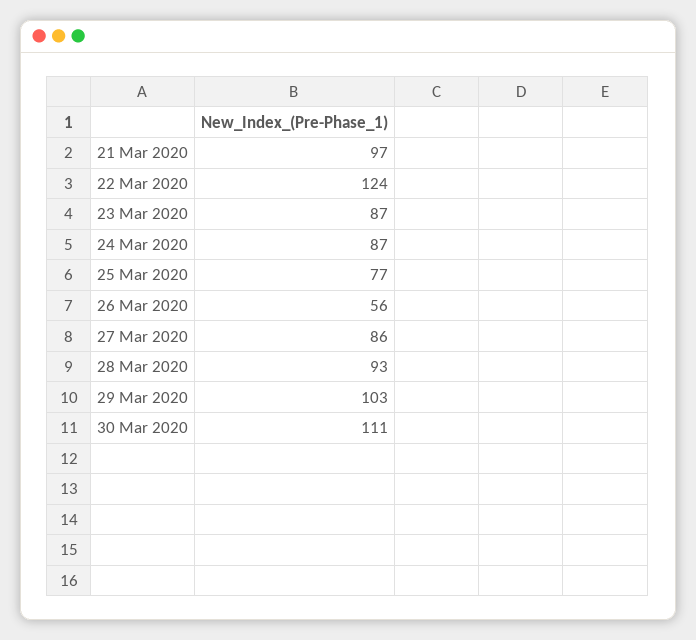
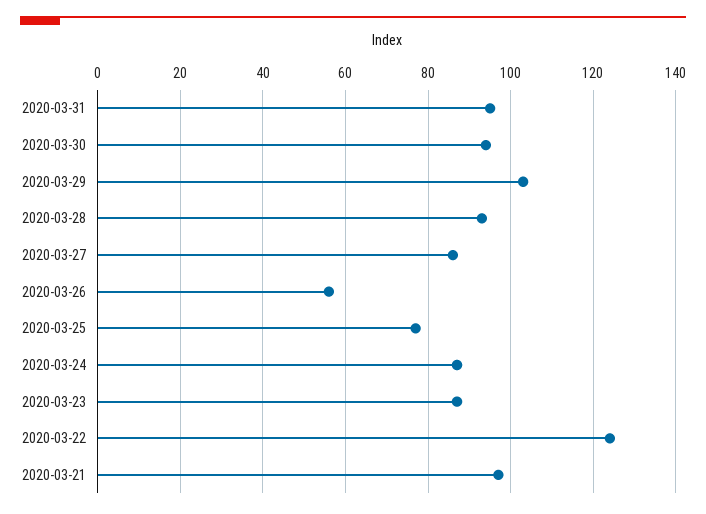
30 Mar 2020: 111 -> 95
2020-03-31: none -> 95

